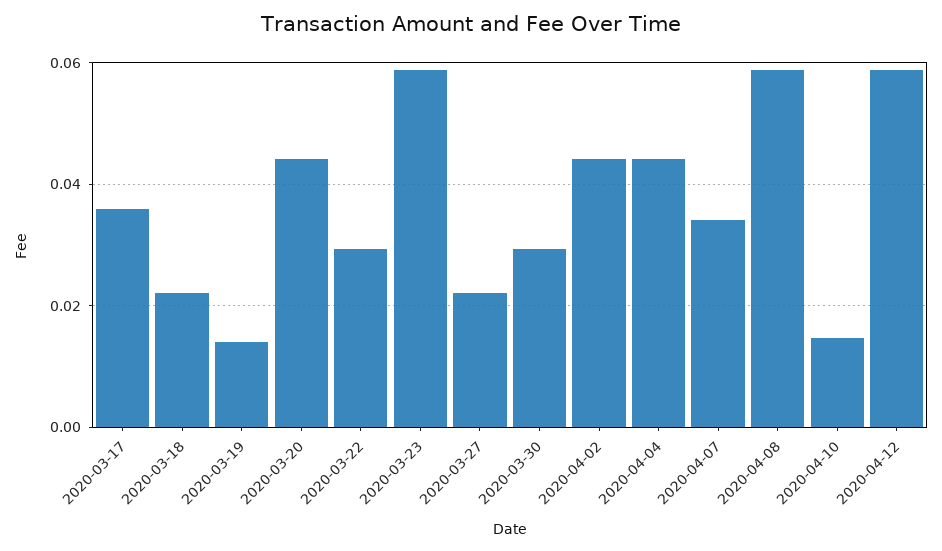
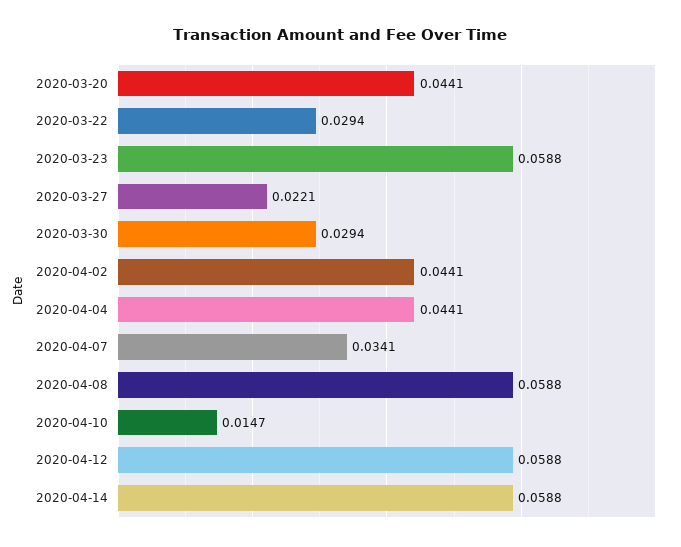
2020-03-17: 0.036 -> none
2020-03-18: 0.022 -> none
2020-03-19: 0.014 -> none
2020-04-14: none -> 0.0588

